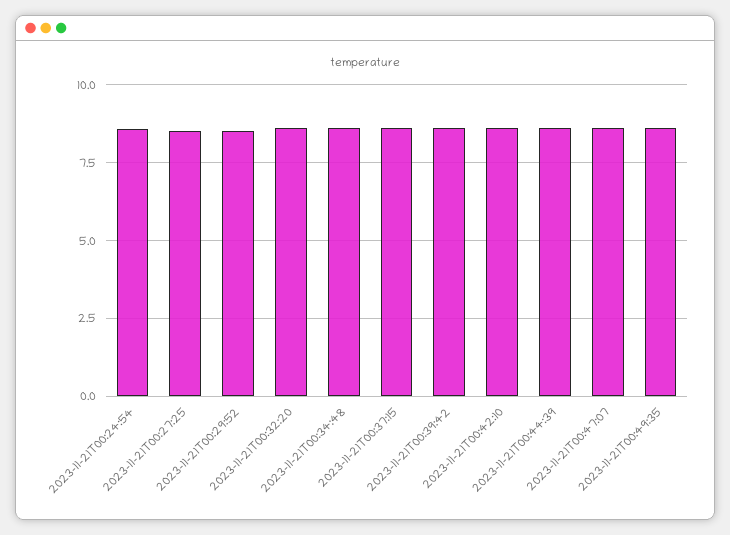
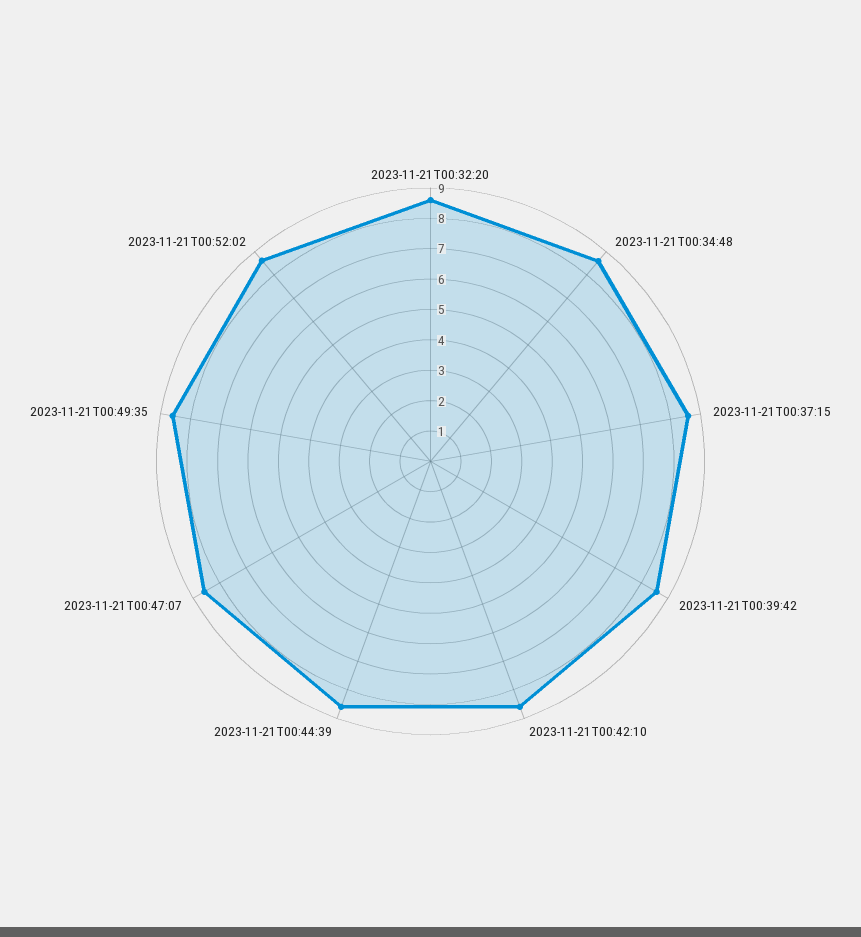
2023-11-21T00:24:54: 8.5 -> none
2023-11-21T00:27:25: 8.5 -> none
2023-11-21T00:29:52: 8.5 -> none
2023-11-21T00:52:02: none -> 8.5

